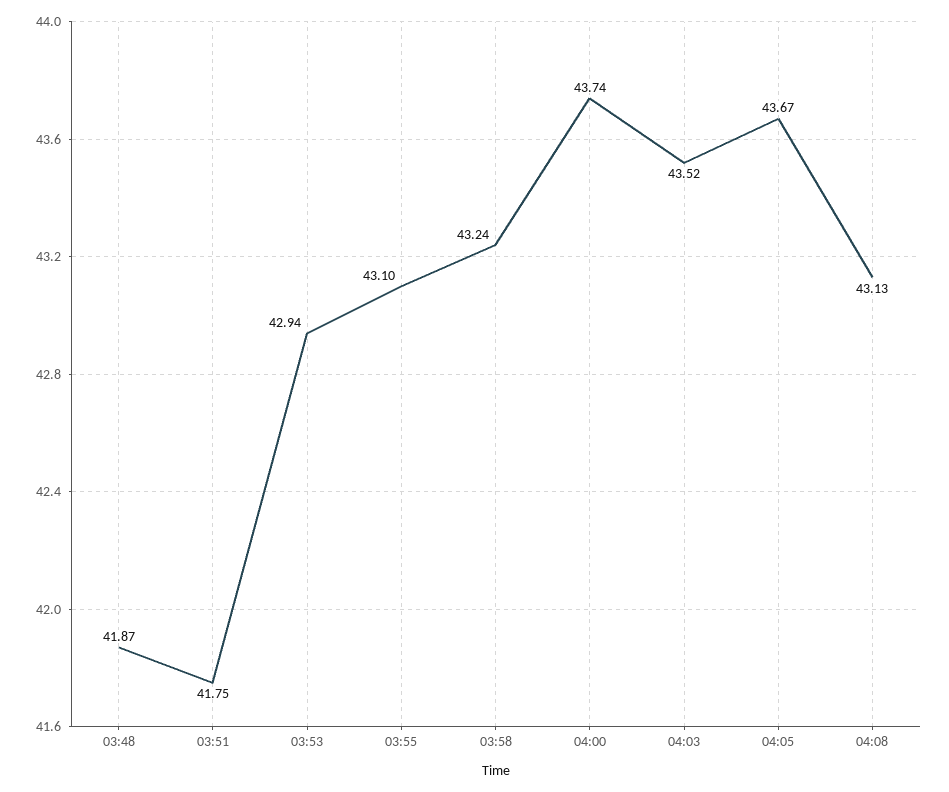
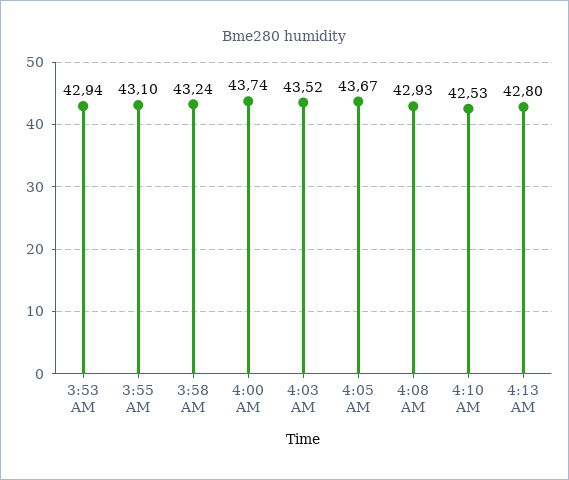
03:48: 41.87 -> none
03:51: 41.75 -> none
04:08: 43.13 -> 42.93
4:10 AM: none -> 42.53
4:13 AM: none -> 42.8

